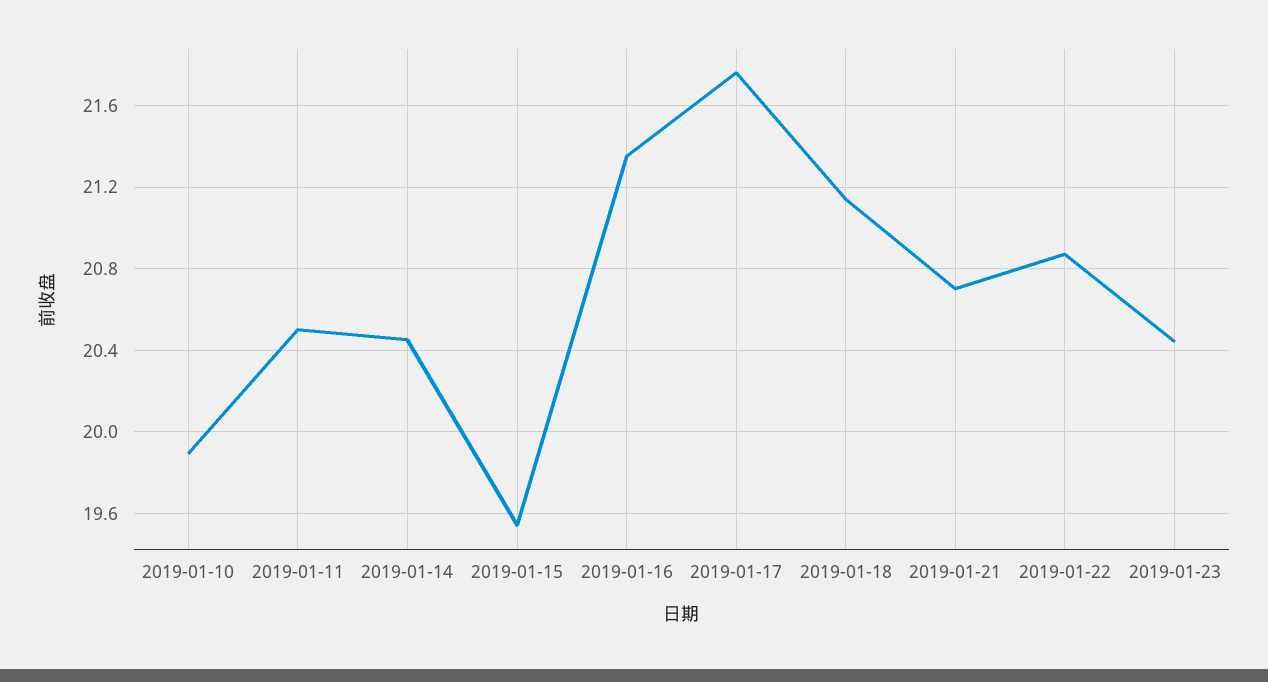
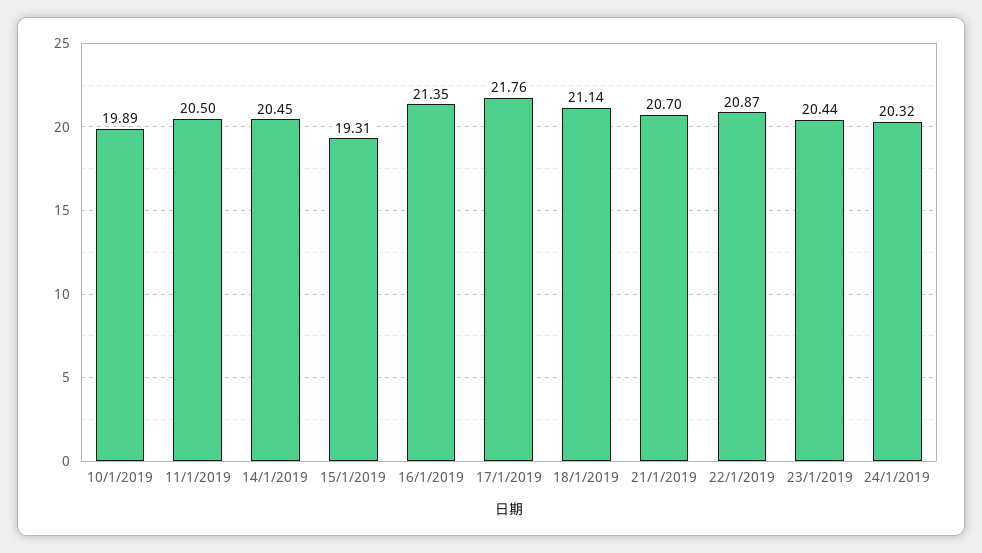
2019-01-15: 19.55 -> 19.31
24/1/2019: none -> 20.32

